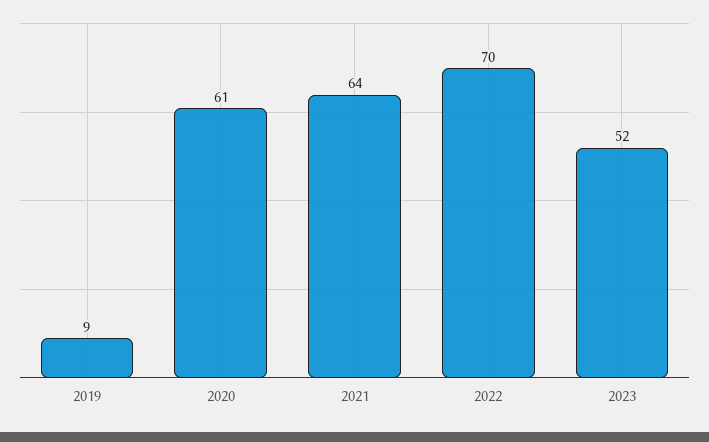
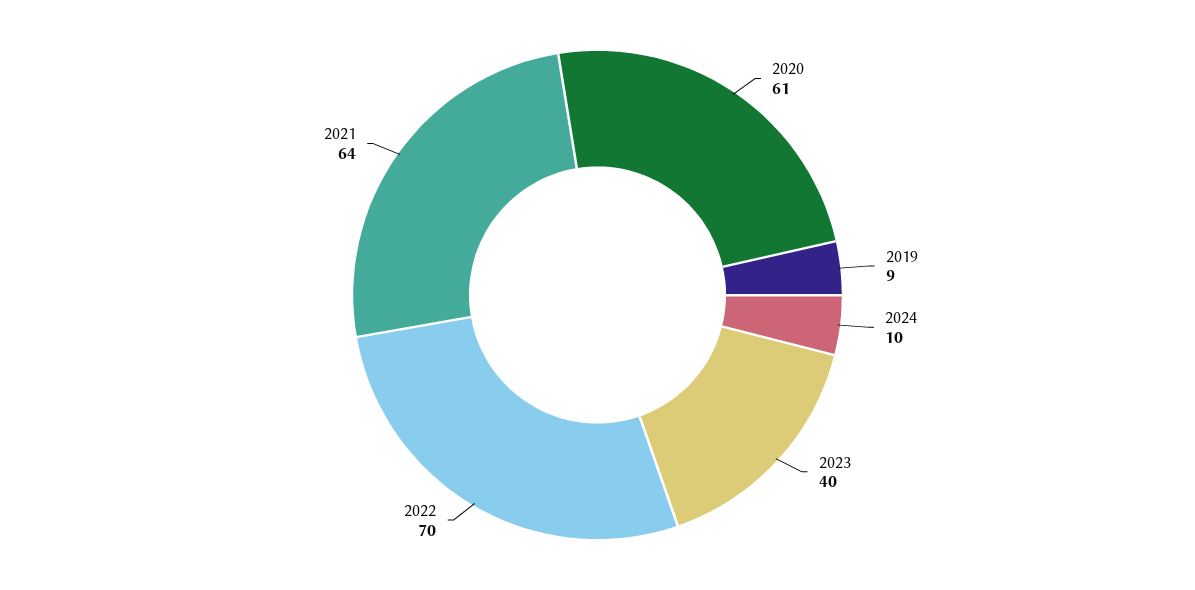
2023: 52 -> 40
2024: none -> 10

